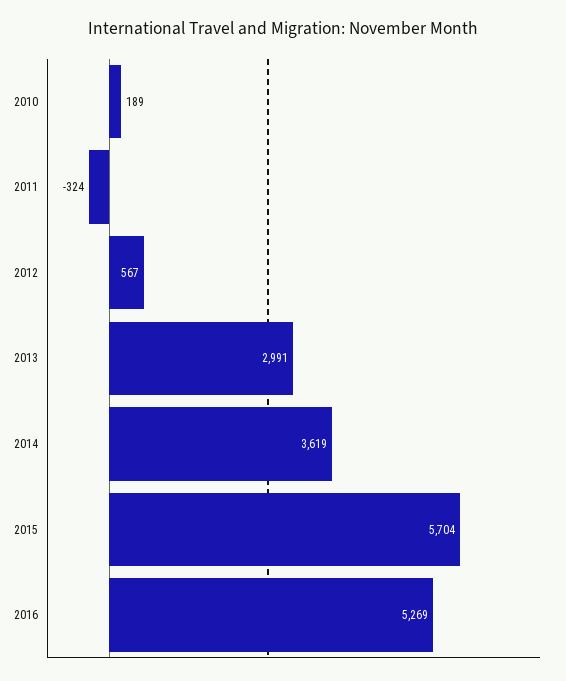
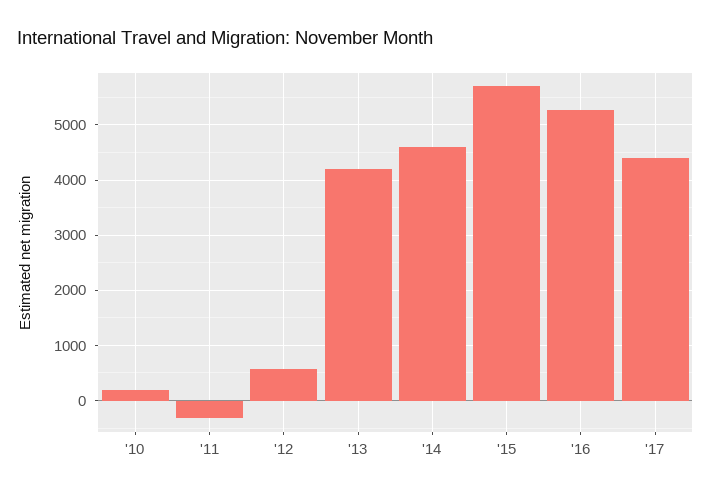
2013: 2991 -> 4200
2014: 3619 -> 4600
'17: none -> 4400

